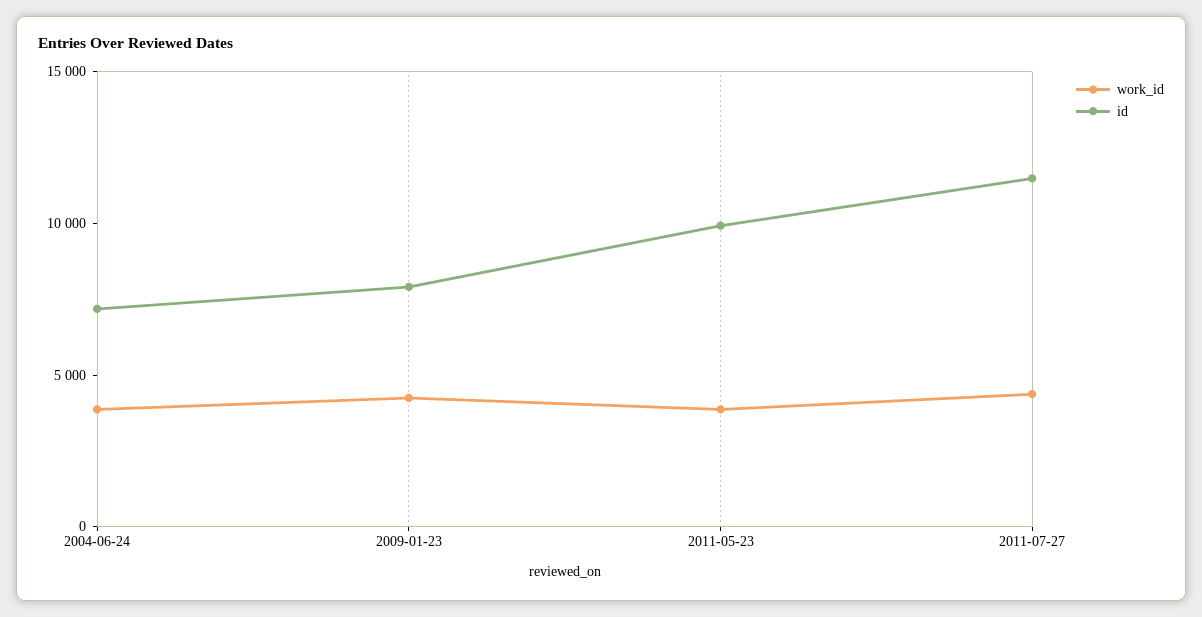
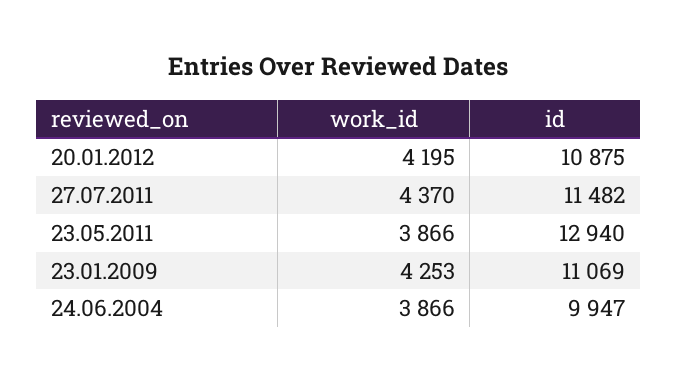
id, 2004-06-24: 7000 -> 9947
id, 2009-01-23: 8000 -> 11069
id, 2011-05-23: 10000 -> 12940
work_id, 20.01.2012: none -> 4195
id, 20.01.2012: none -> 10875

